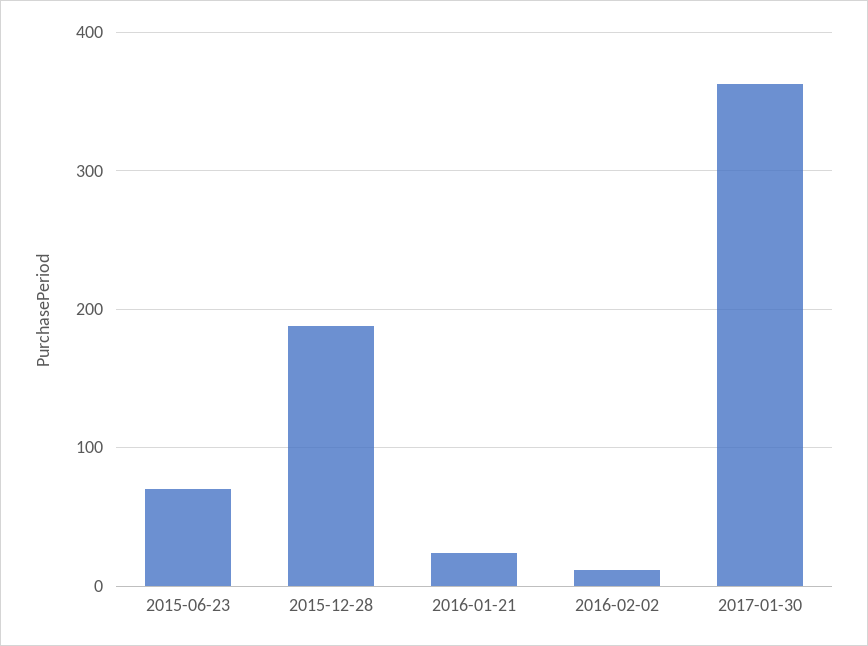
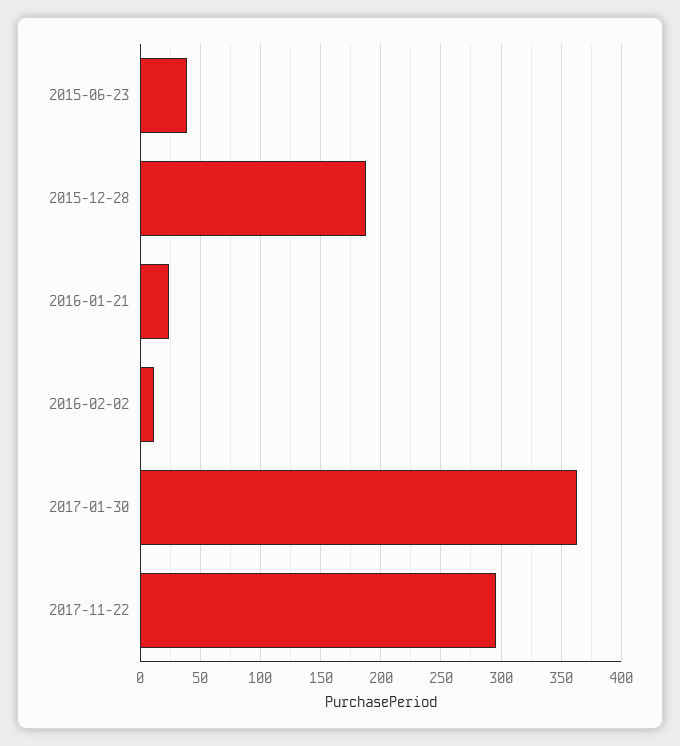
2015-06-23: 70 -> 40
2017-11-22: none -> 295

